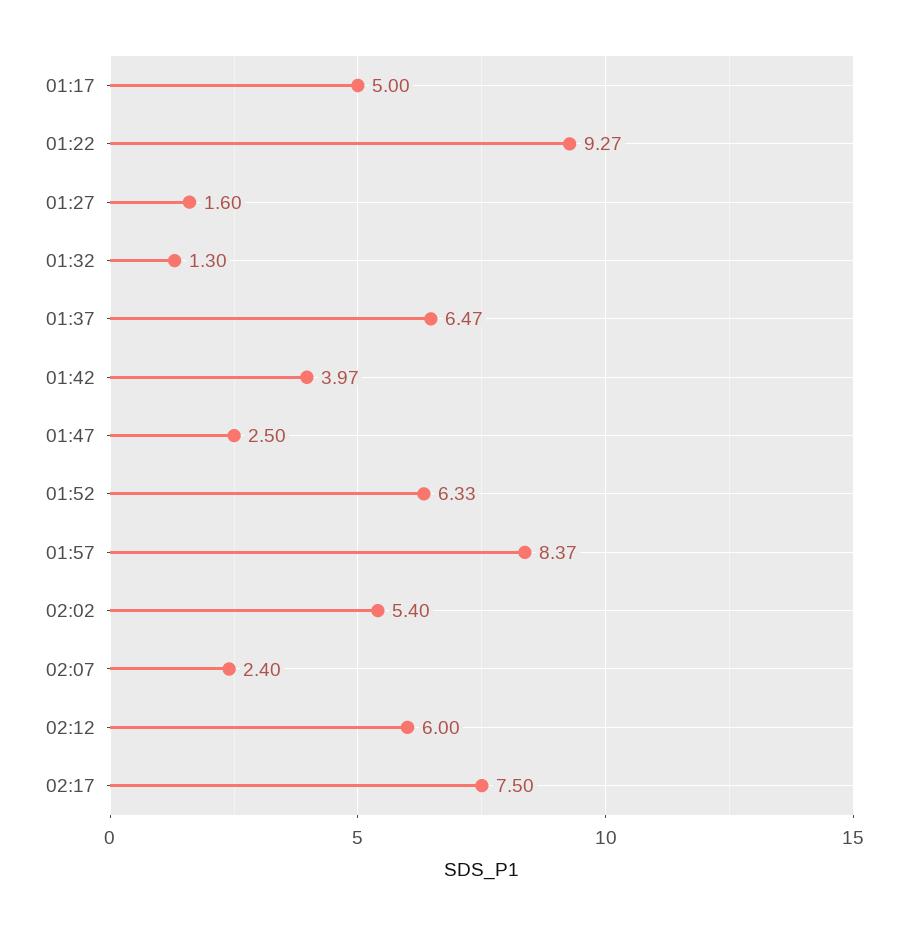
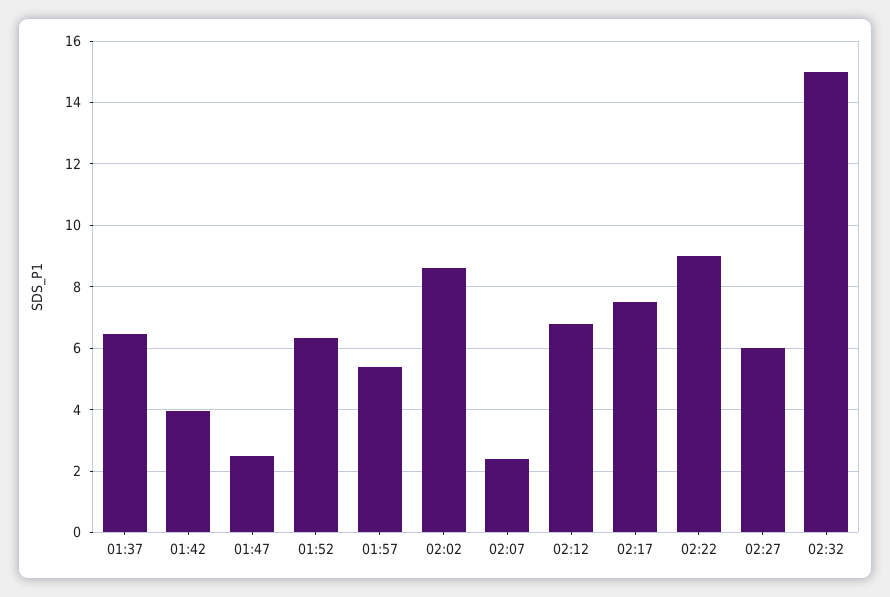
01:17: 5 -> none
01:22: 9.27 -> none
01:27: 1.6 -> none
01:32: 1.3 -> none
01:57: 8.37 -> 5.4
02:02: 5.4 -> 8.6
02:12: 6 -> 6.8
02:22: none -> 9
02:27: none -> 6
02:32: none -> 15

